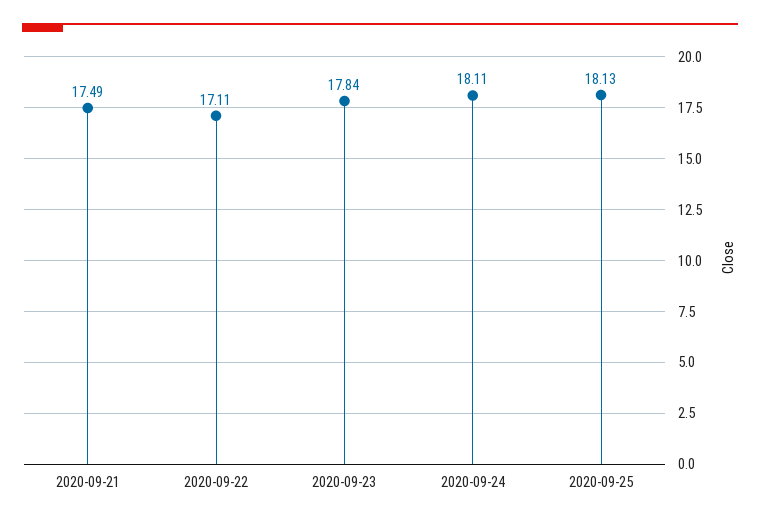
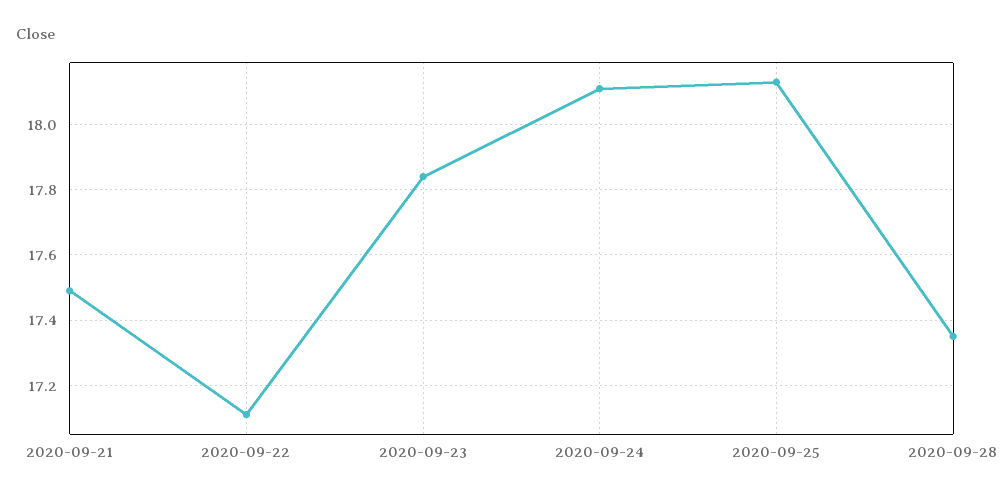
2020-09-28: none -> 17.35

